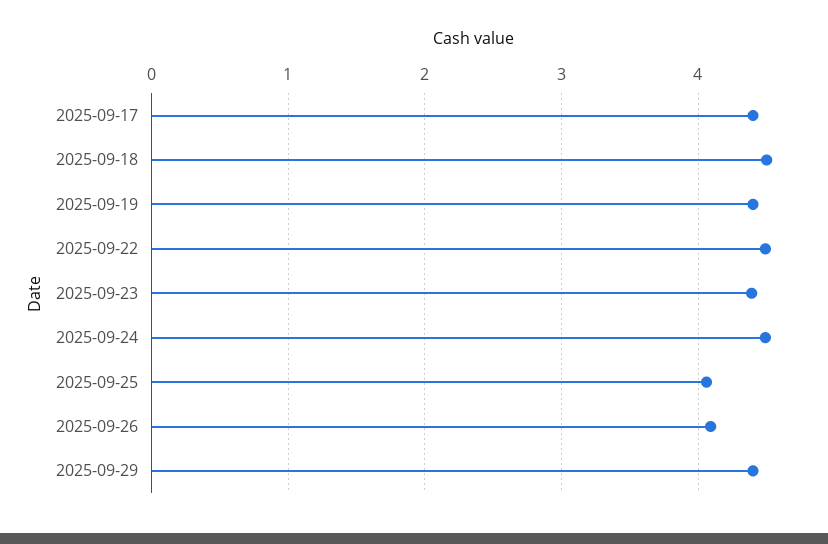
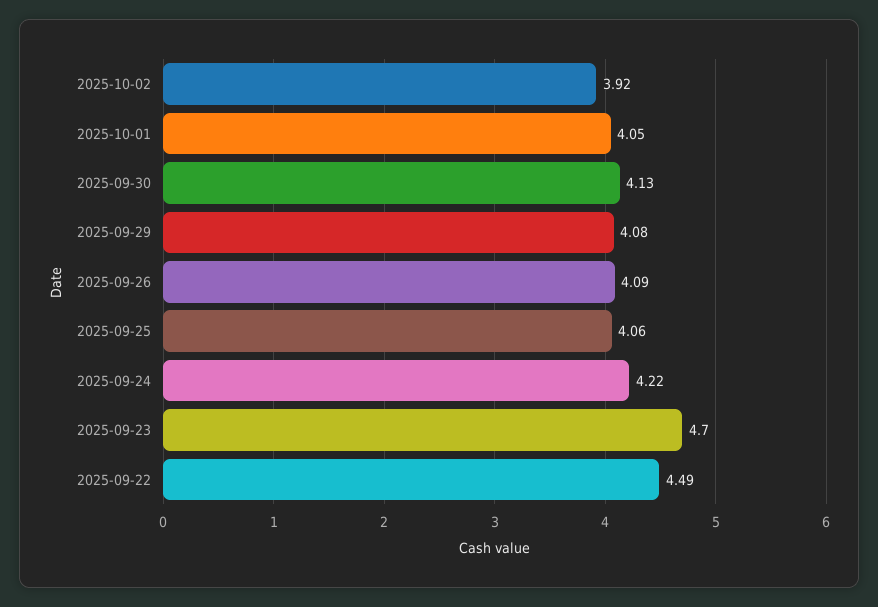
2025-09-17: 4.4 -> none
2025-09-18: 4.5 -> none
2025-09-19: 4.4 -> none
2025-09-23: 4.4 -> 4.7
2025-09-24: 4.5 -> 4.22
2025-09-29: 4.4 -> 4.08
2025-10-02: none -> 3.92
2025-10-01: none -> 4.05
2025-09-30: none -> 4.13

